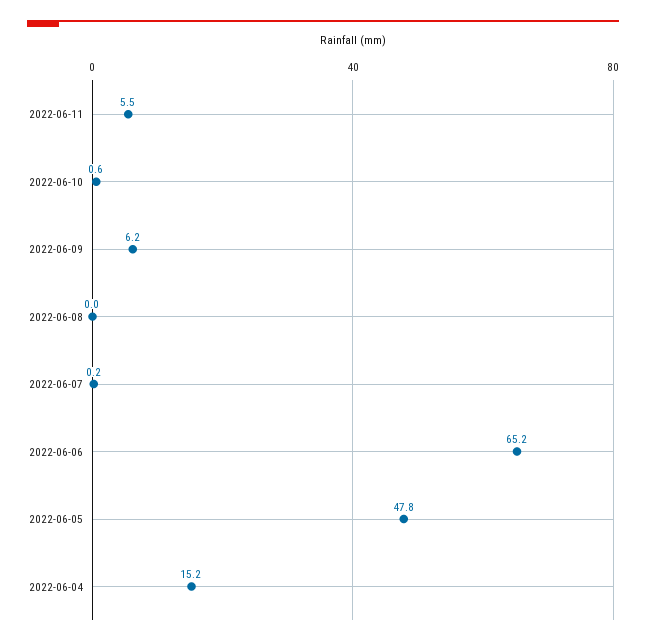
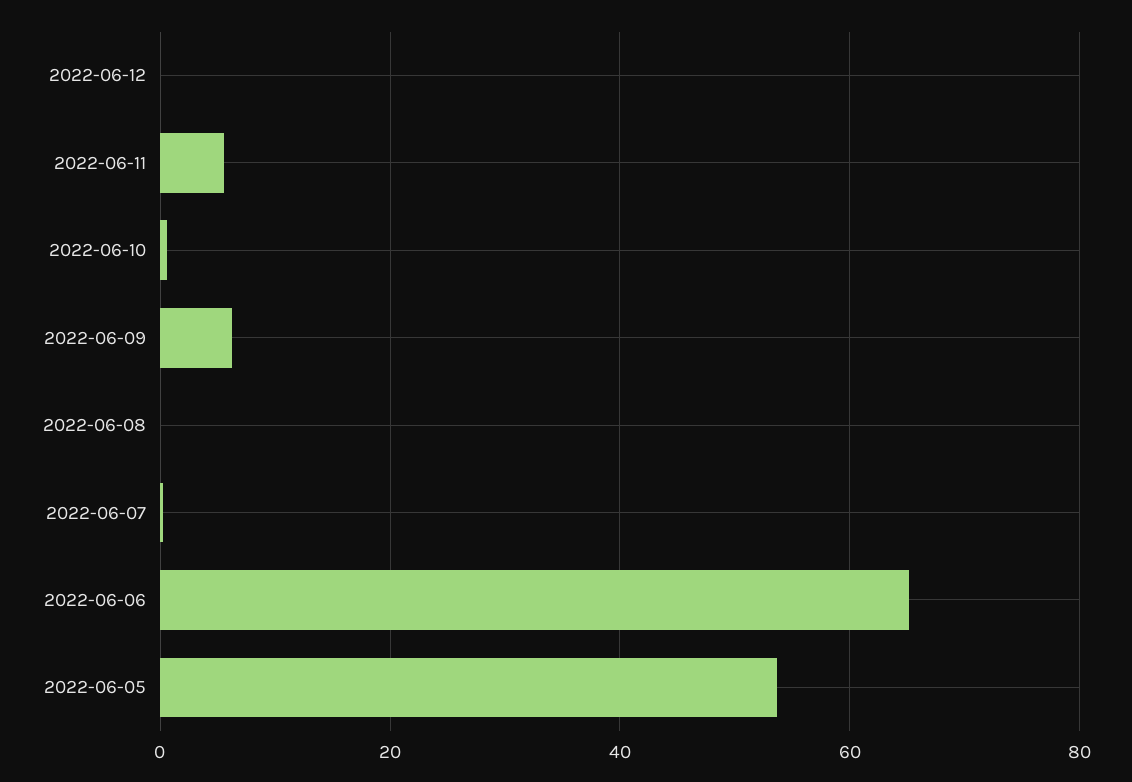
2022-06-05: 47.8 -> 54
2022-06-04: 15.2 -> none
2022-06-12: none -> 0

